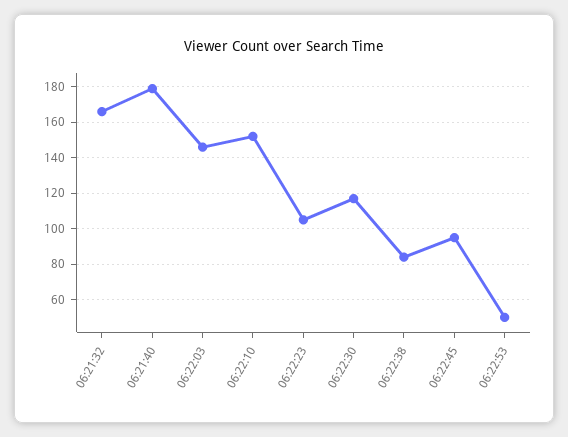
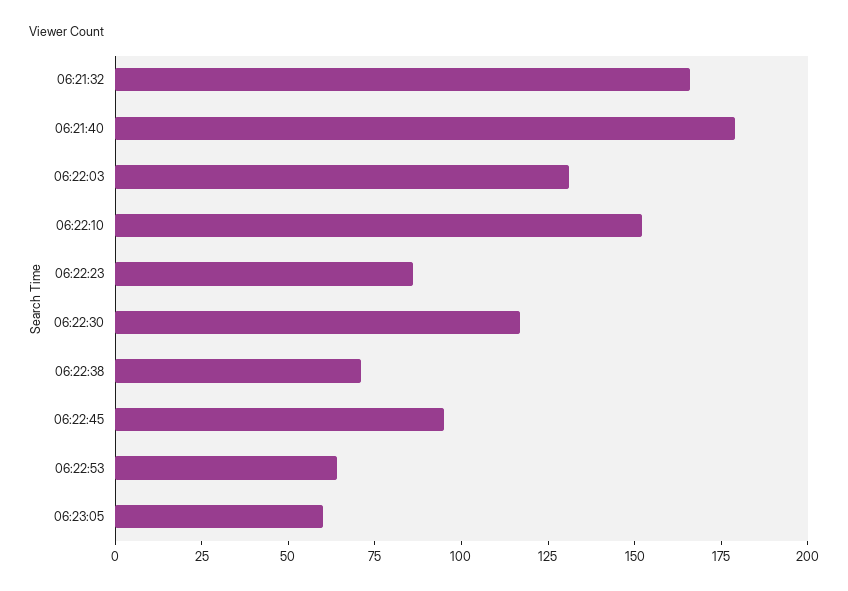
06:22:03: 145 -> 130
06:22:23: 105 -> 85
06:22:38: 85 -> 70
06:22:53: 50 -> 65
06:23:05: none -> 60

